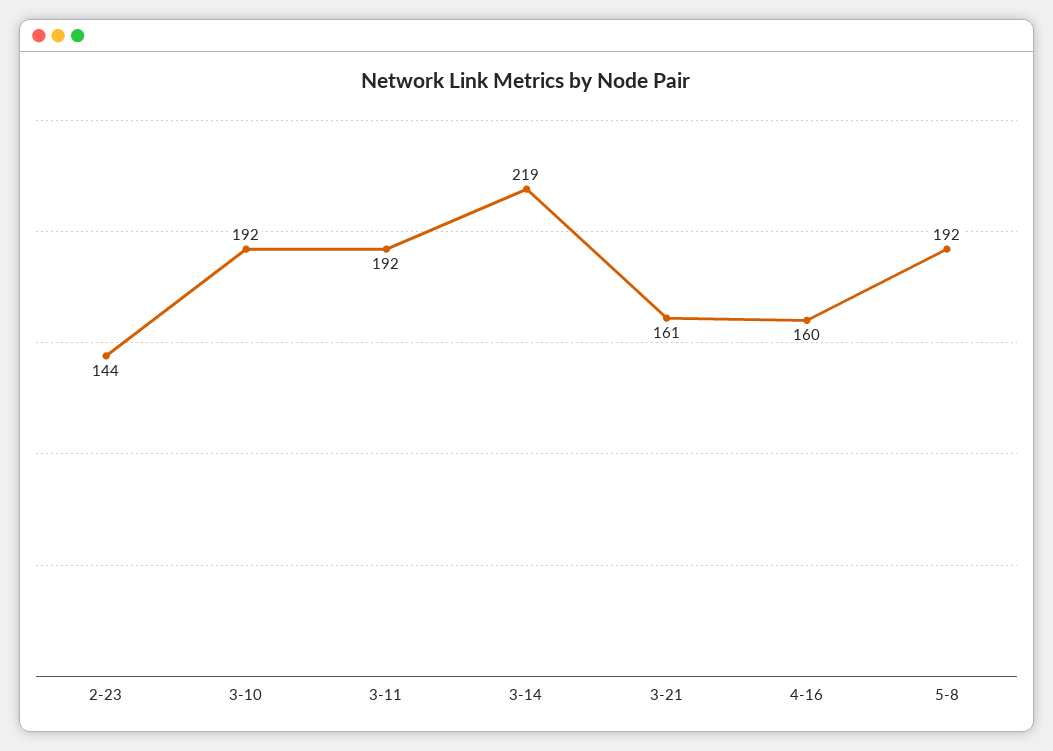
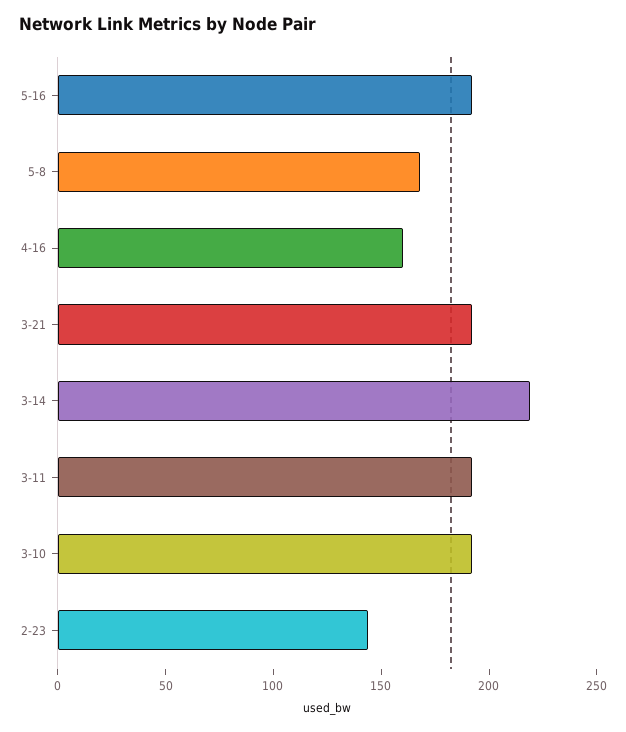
3-21: 161 -> 190
5-8: 192 -> 170
5-16: none -> 190

